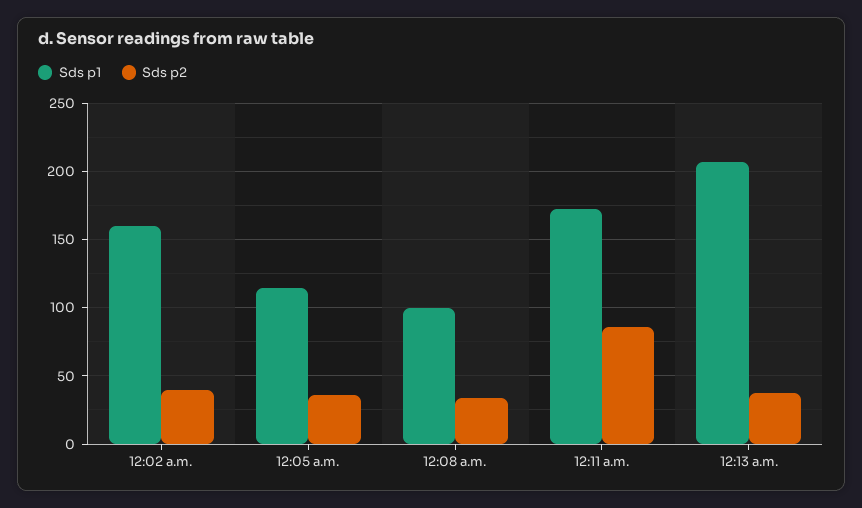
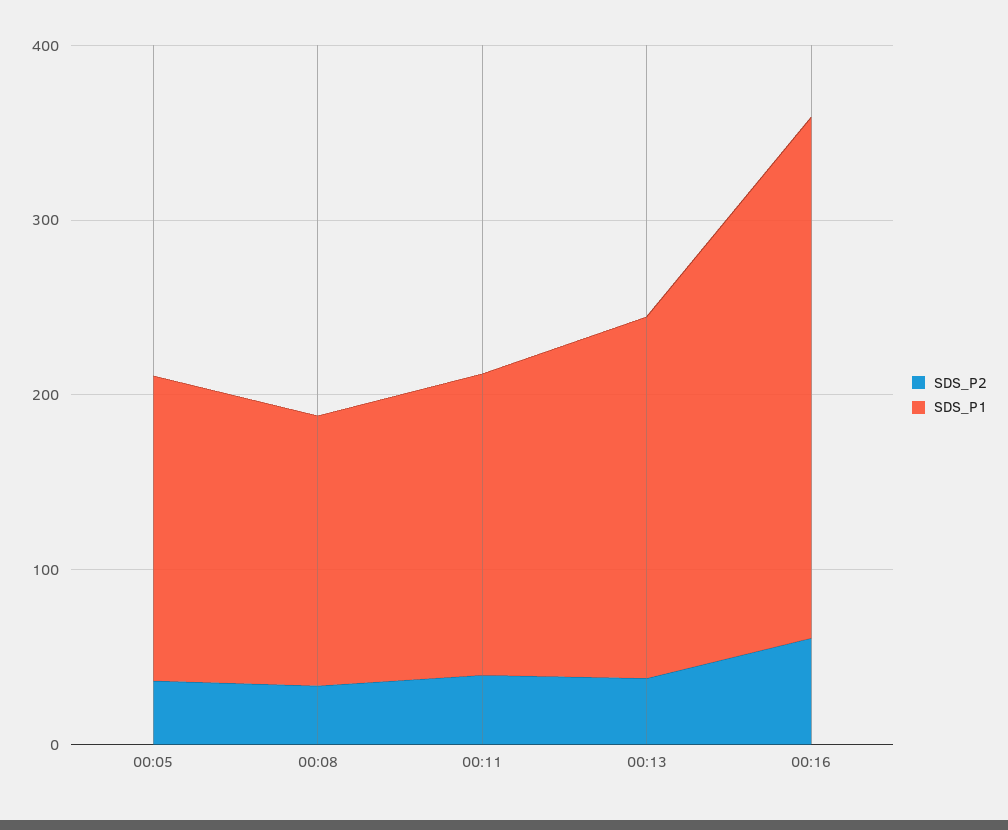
Sds p1, 12:02 a.m.: 160 -> none
Sds p2, 12:02 a.m.: 40 -> none
Sds p1, 12:05 a.m.: 115 -> 180
Sds p1, 12:08 a.m.: 100 -> 160
Sds p2, 12:11 a.m.: 85 -> 40
Sds p2, 00:16: none -> 60
Sds p1, 00:16: none -> 300

